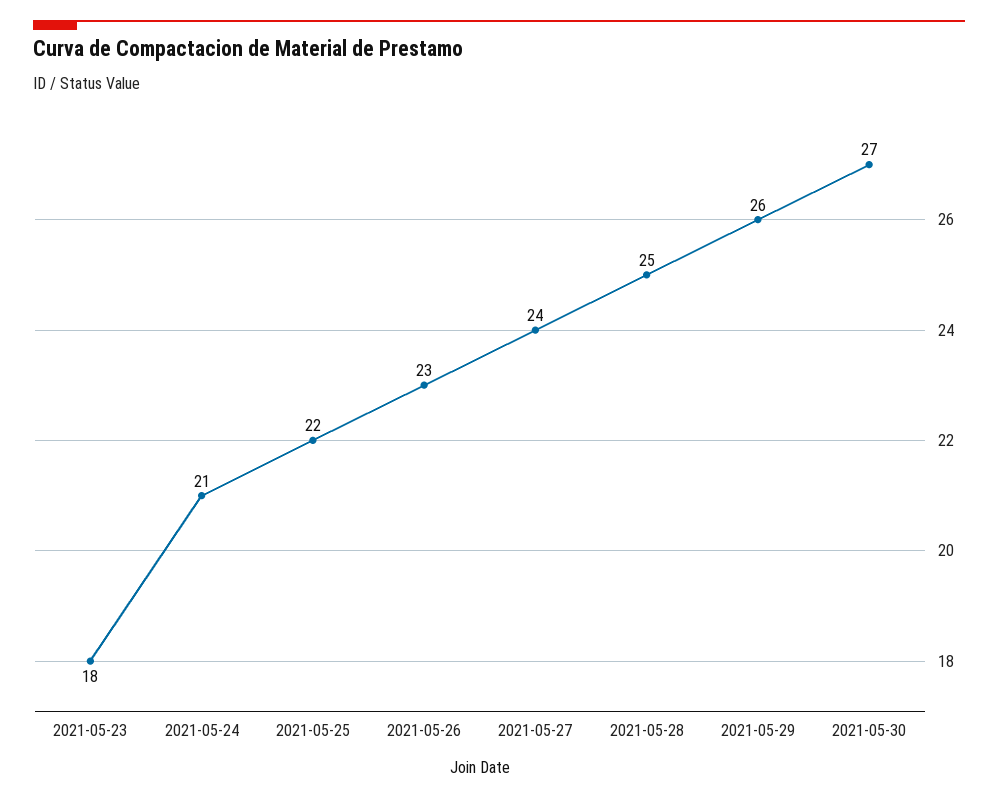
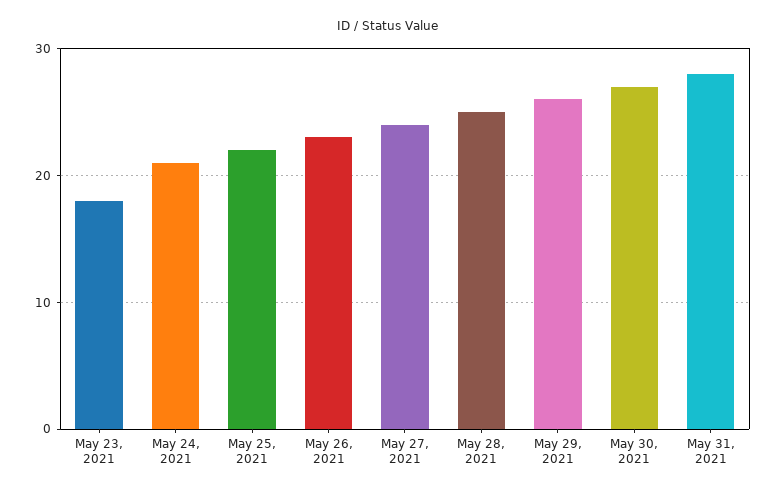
May 31, 2021: none -> 28

